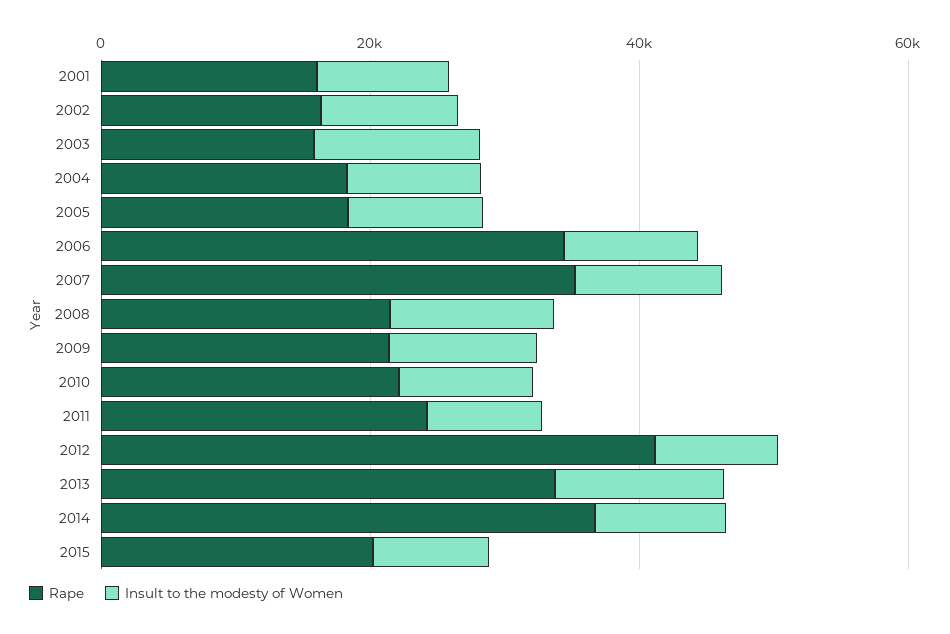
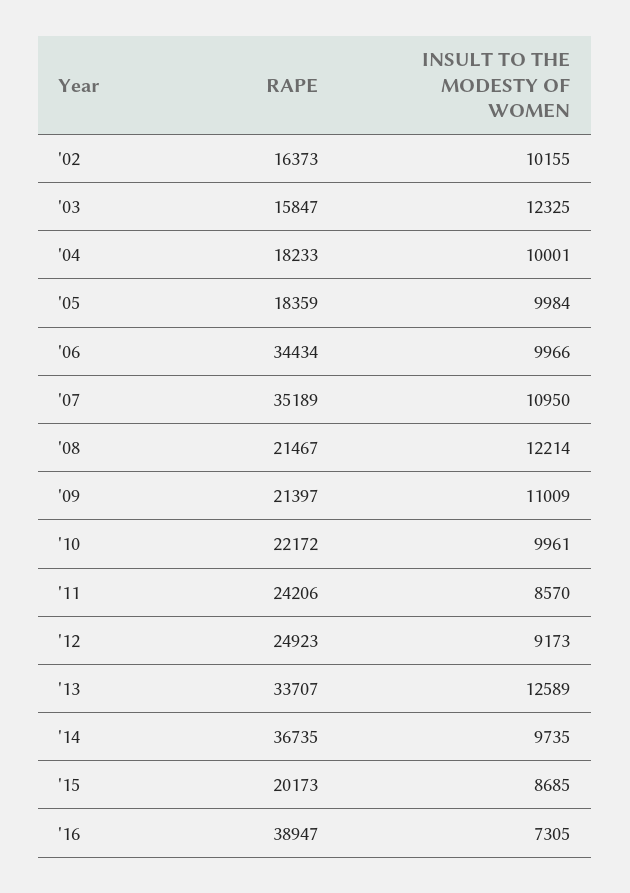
Rape, 2001: 15000 -> none
Insult to the modesty of Women, 2001: 10000 -> none
Rape, 2012: 40000 -> 24923
Rape, '16: none -> 38947
Insult to the modesty of Women, '16: none -> 7305

